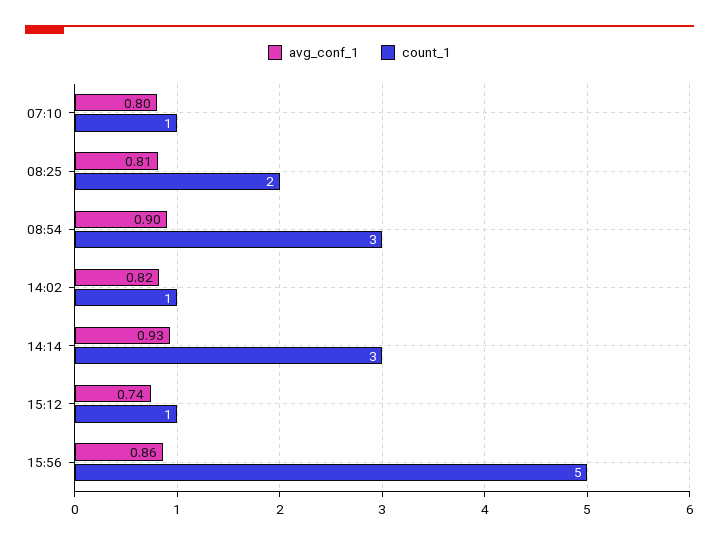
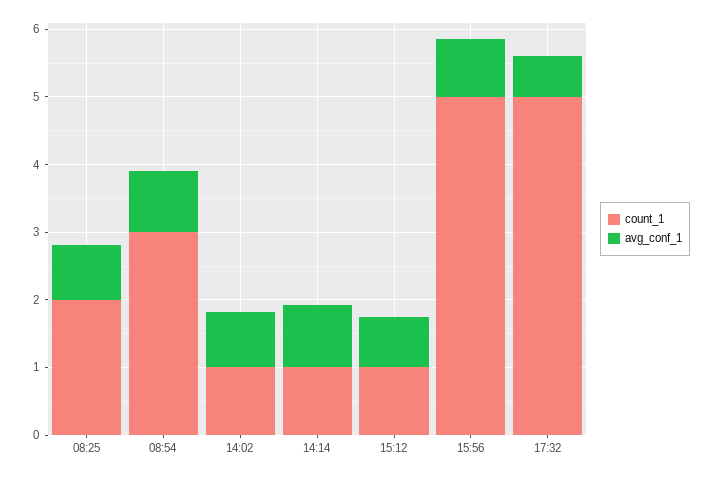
avg_conf_1, 07:10: 0.8 -> none
count_1, 07:10: 1 -> none
count_1, 14:14: 3 -> 1
count_1, 17:32: none -> 5
avg_conf_1, 17:32: none -> 0.6

